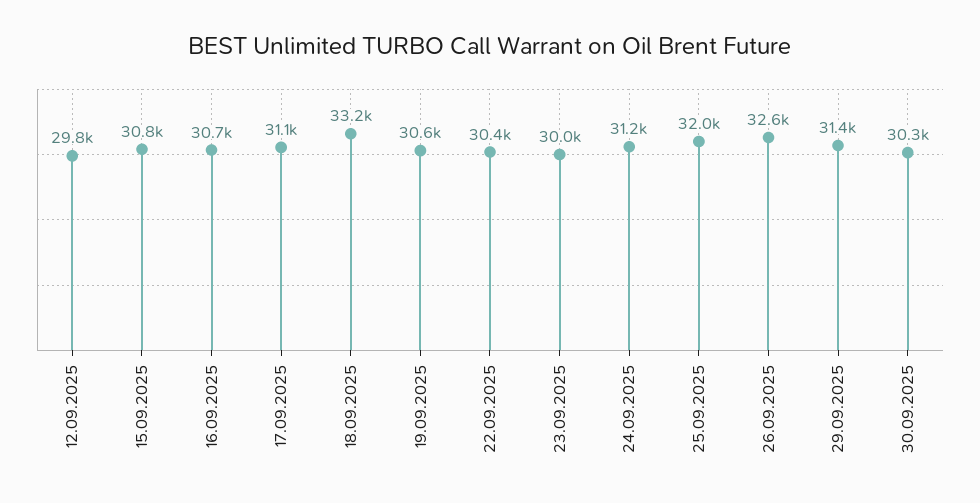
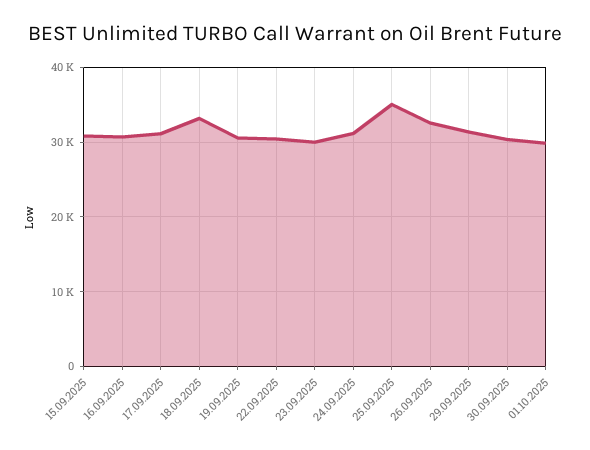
12.09.2025: 29800 -> none
25.09.2025: 32000 -> 35000
01.10.2025: none -> 30000

